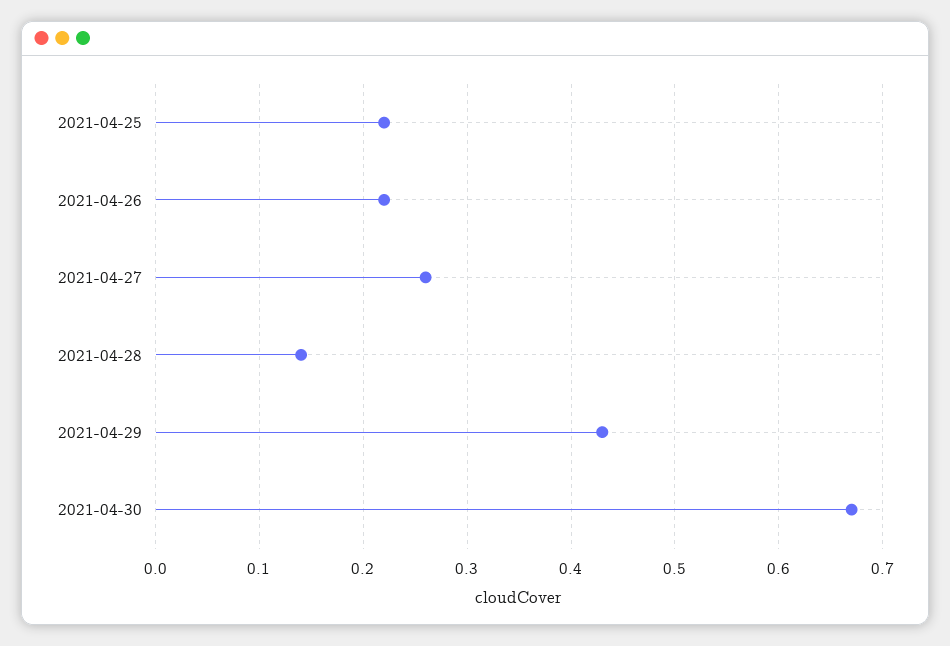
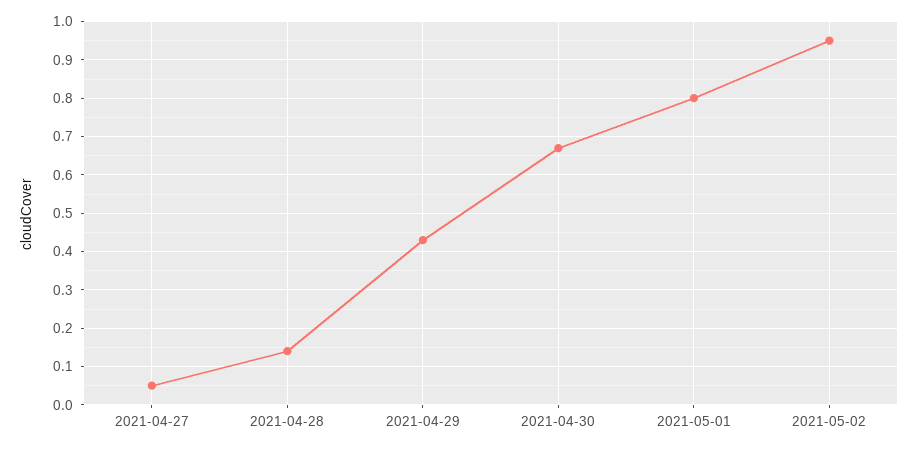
2021-04-25: 0.22 -> none
2021-04-26: 0.22 -> none
2021-04-27: 0.26 -> 0.05
2021-05-01: none -> 0.8
2021-05-02: none -> 0.95

